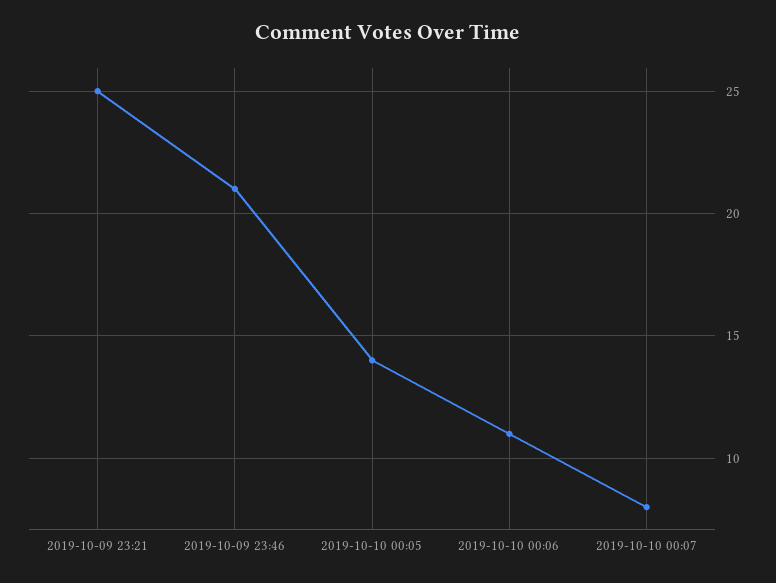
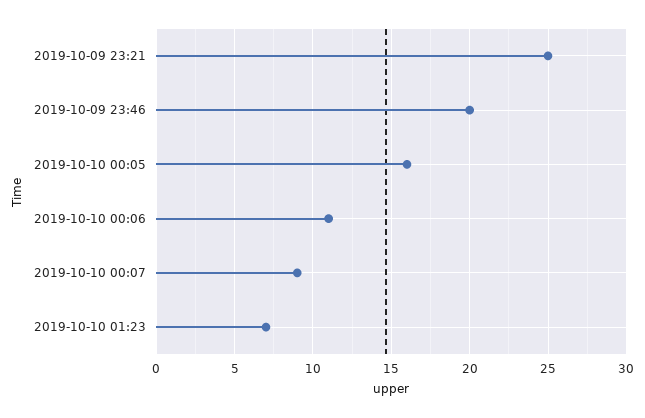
2019-10-09 23:46: 21 -> 20
2019-10-10 00:05: 14 -> 16
2019-10-10 00:07: 8 -> 9
2019-10-10 01:23: none -> 7

